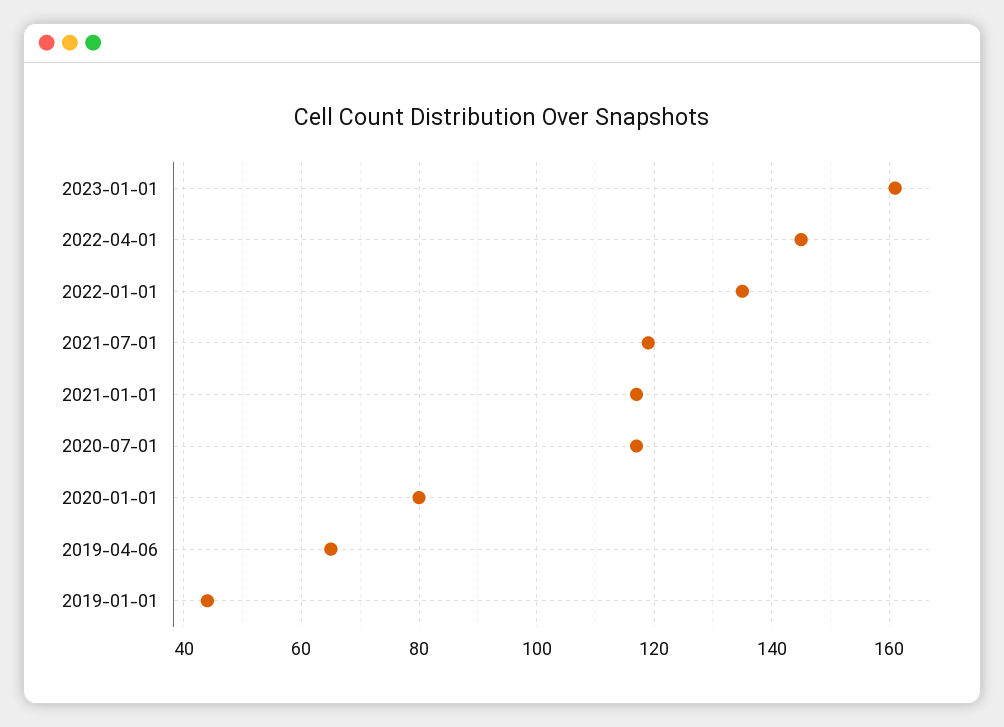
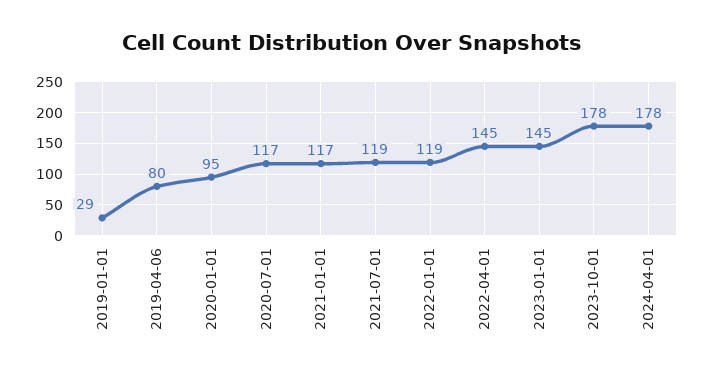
2023-01-01: 160 -> 145
2022-01-01: 135 -> 119
2020-01-01: 80 -> 95
2019-04-06: 65 -> 80
2019-01-01: 45 -> 29
2023-10-01: none -> 178
2024-04-01: none -> 178

